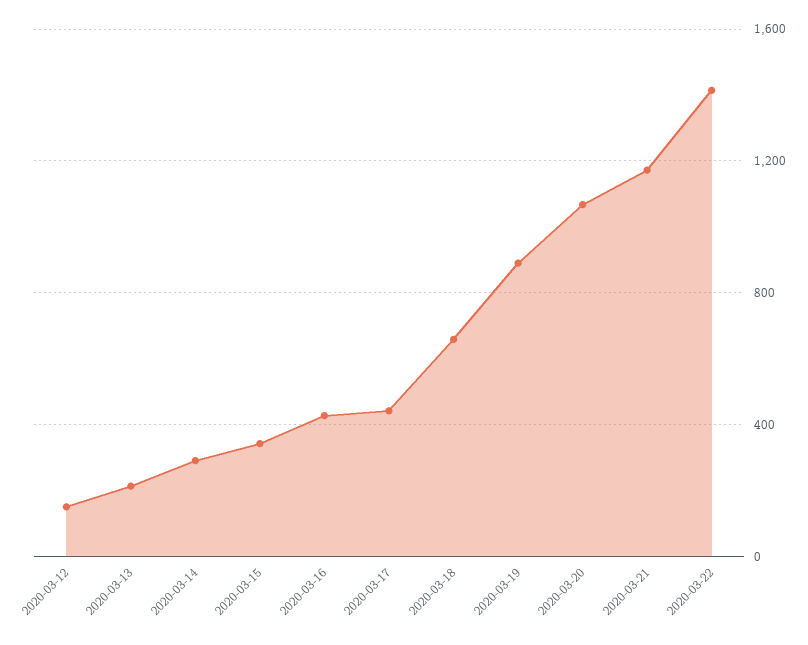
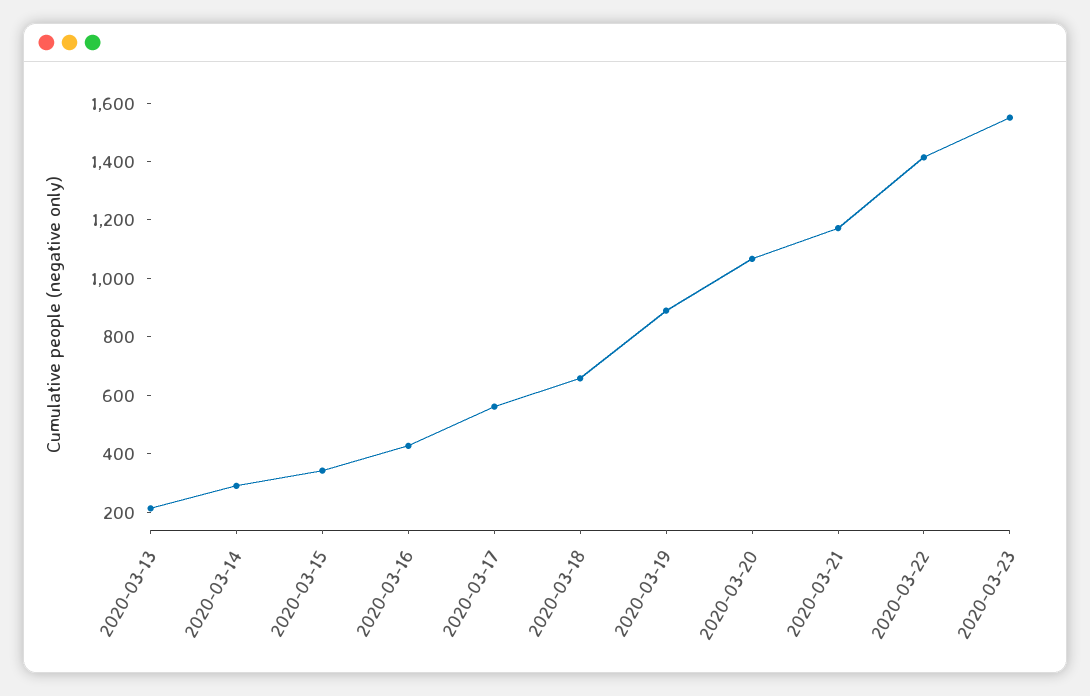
2020-03-12: 150 -> none
2020-03-17: 450 -> 550
2020-03-23: none -> 1550

